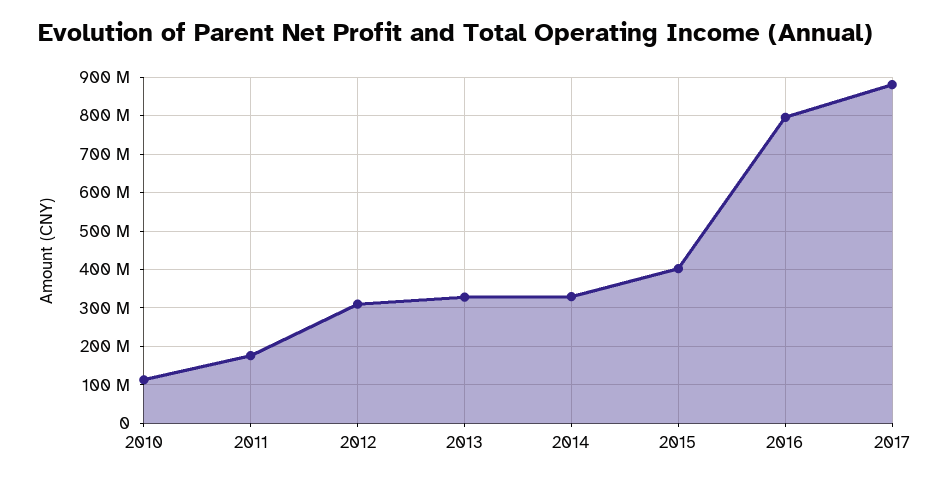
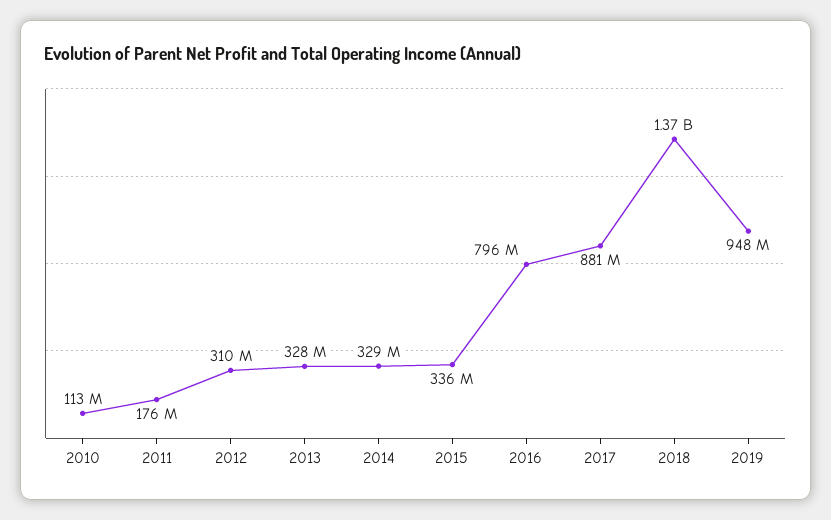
2015: 400000000 -> 336000000
2018: none -> 1370000000
2019: none -> 948000000

